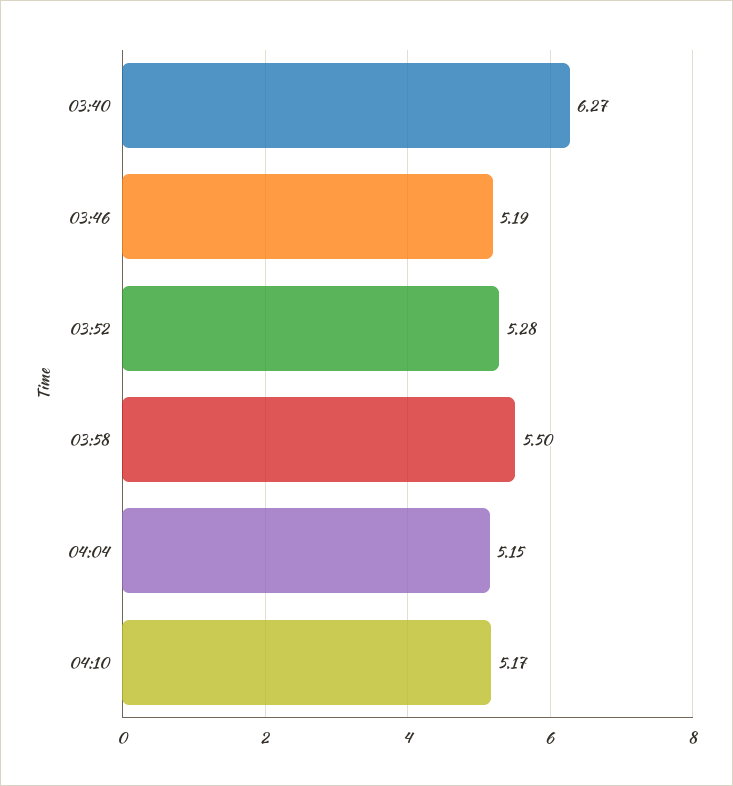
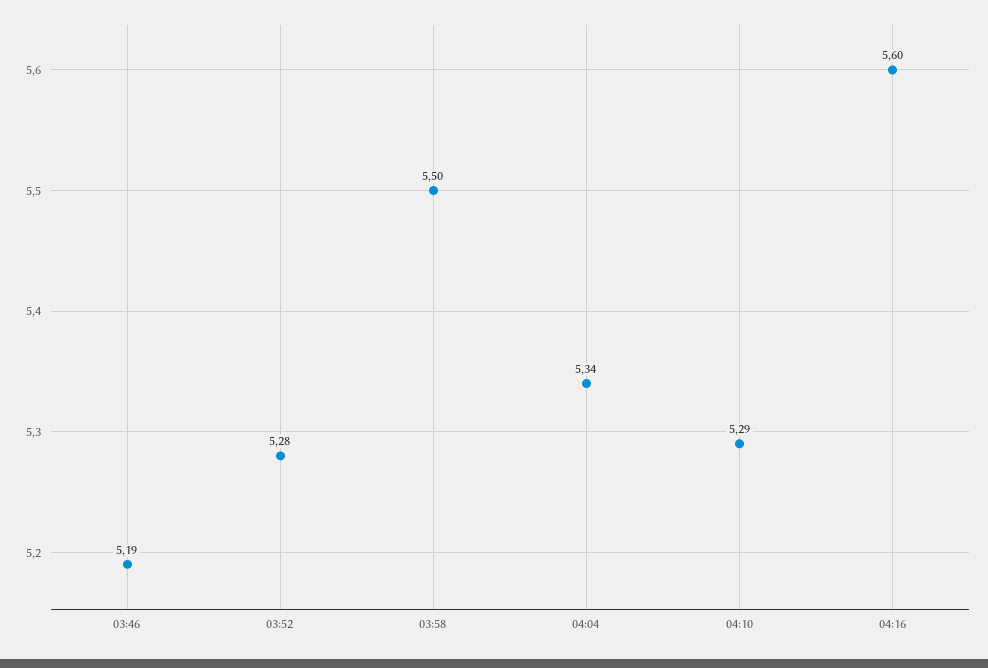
03:40: 6.27 -> none
04:04: 5.15 -> 5.34
04:10: 5.17 -> 5.29
04:16: none -> 5.6

